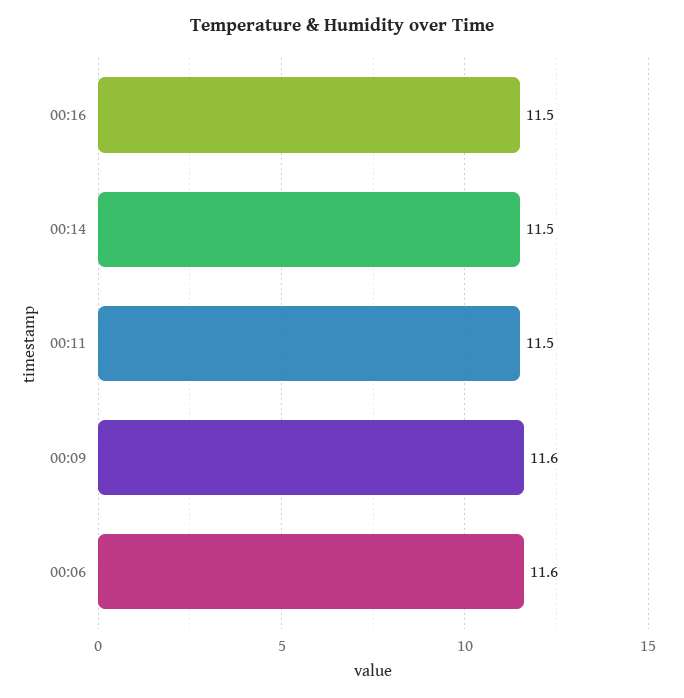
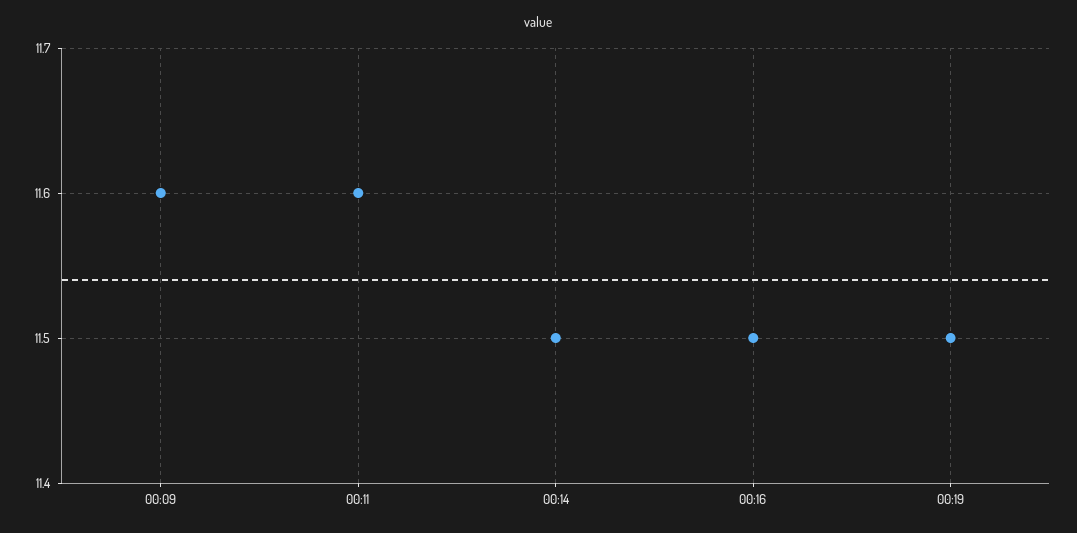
00:11: 11.5 -> 11.6
00:06: 11.6 -> none
00:19: none -> 11.5

